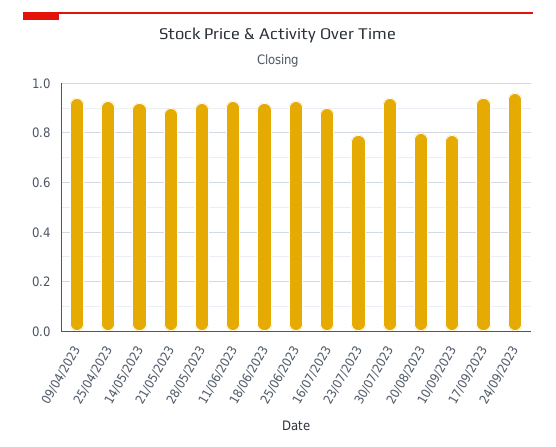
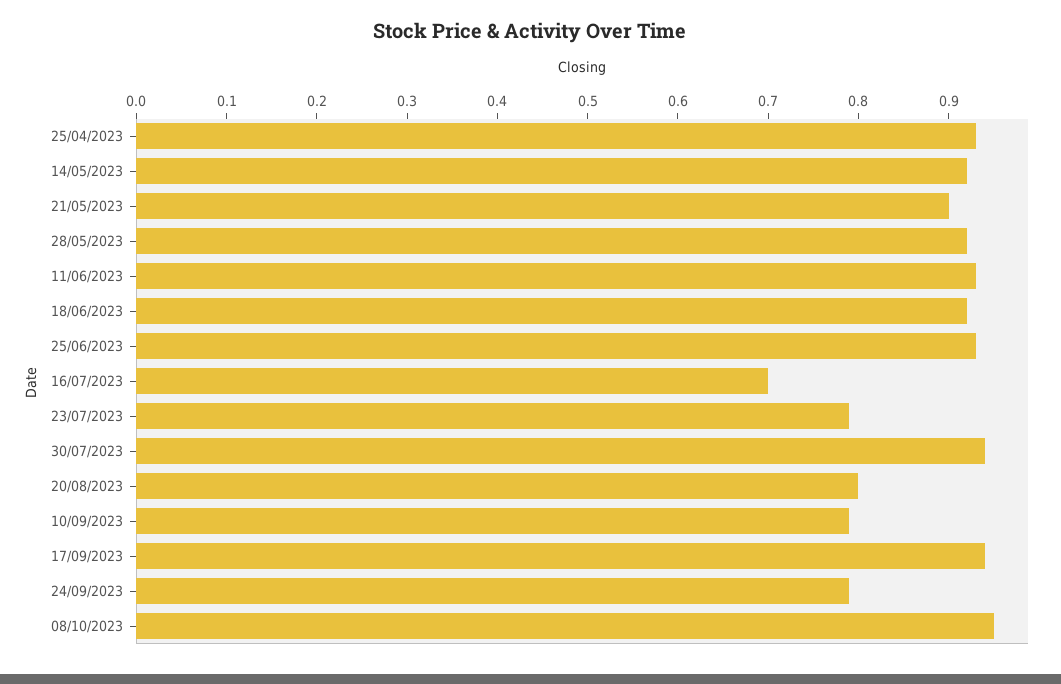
09/04/2023: 0.95 -> none
16/07/2023: 0.9 -> 0.7
24/09/2023: 0.95 -> 0.79
08/10/2023: none -> 0.95

